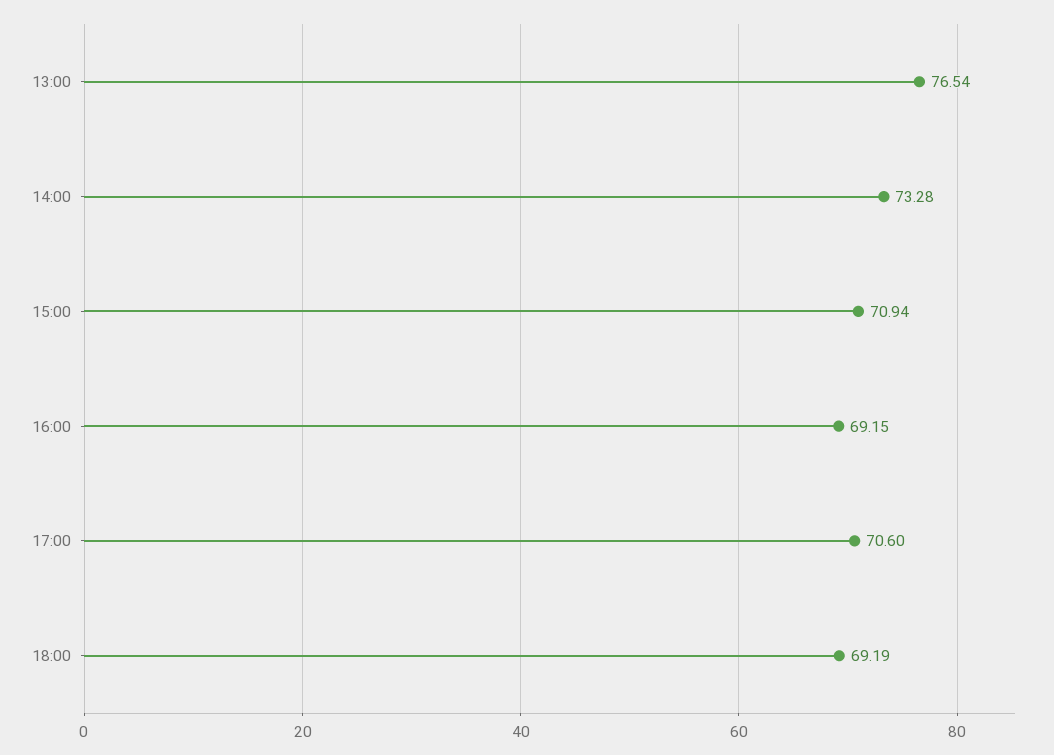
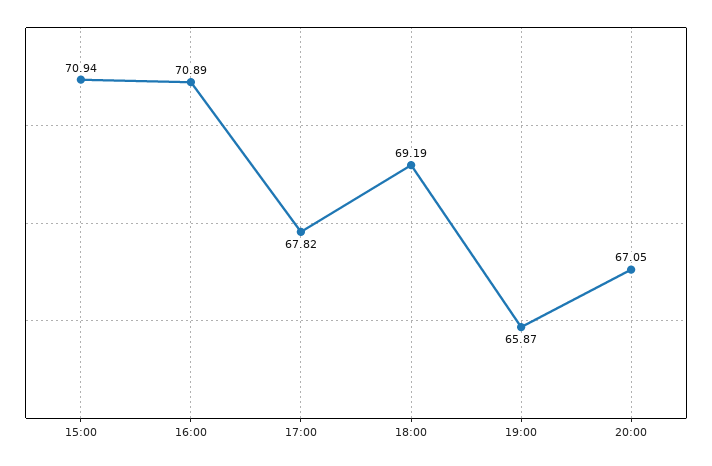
13:00: 76.54 -> none
14:00: 73.28 -> none
16:00: 69.15 -> 70.89
17:00: 70.6 -> 67.82
19:00: none -> 65.87
20:00: none -> 67.05

